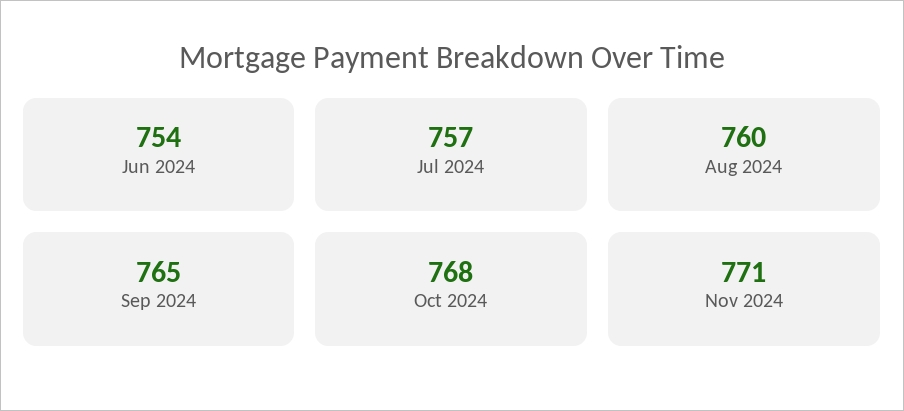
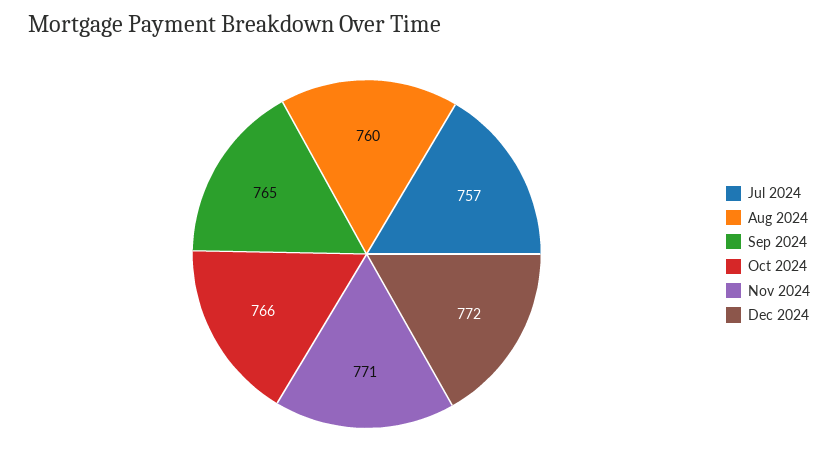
Jun 2024: 754 -> none
Oct 2024: 768 -> 766
Dec 2024: none -> 772

